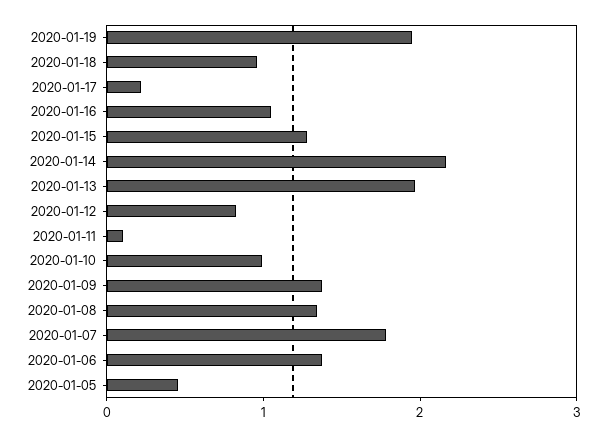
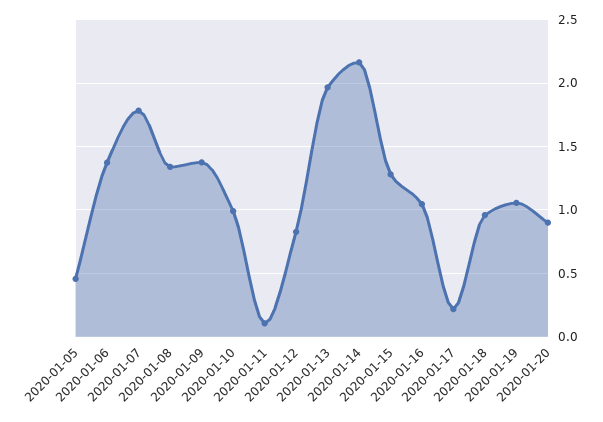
2020-01-19: 2 -> 1.05
2020-01-20: none -> 0.9

